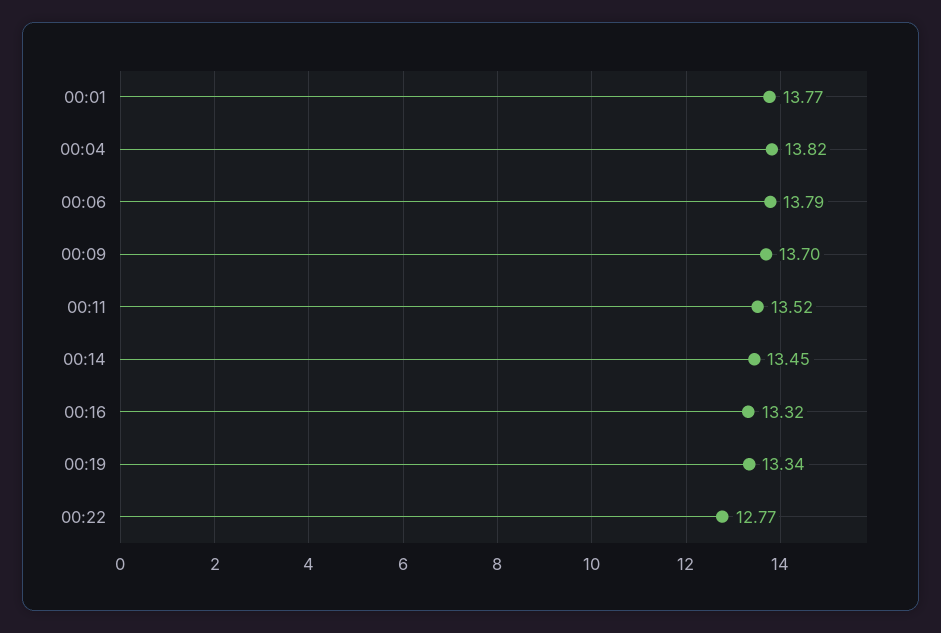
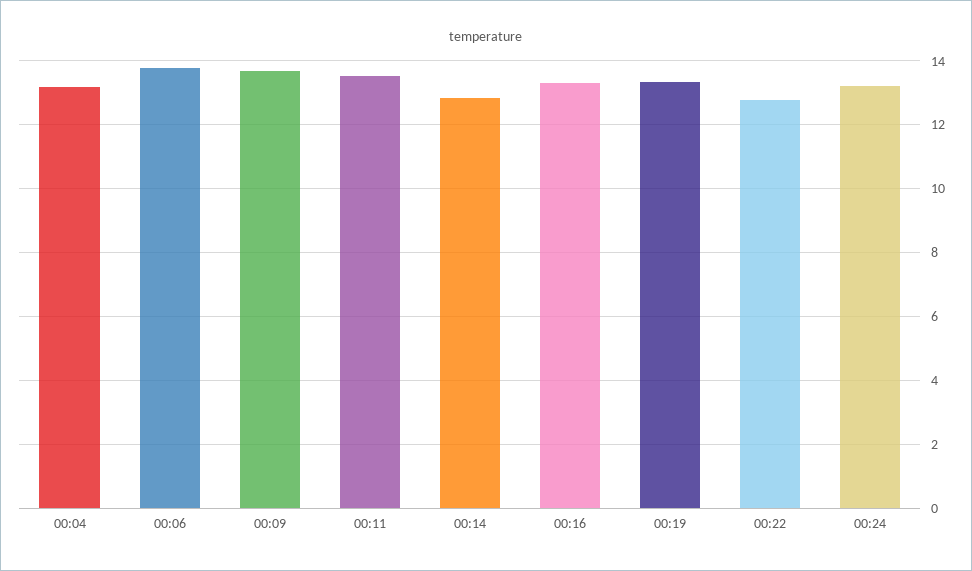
00:01: 13.77 -> none
00:04: 13.82 -> 13.2
00:14: 13.45 -> 12.8
00:24: none -> 13.2

